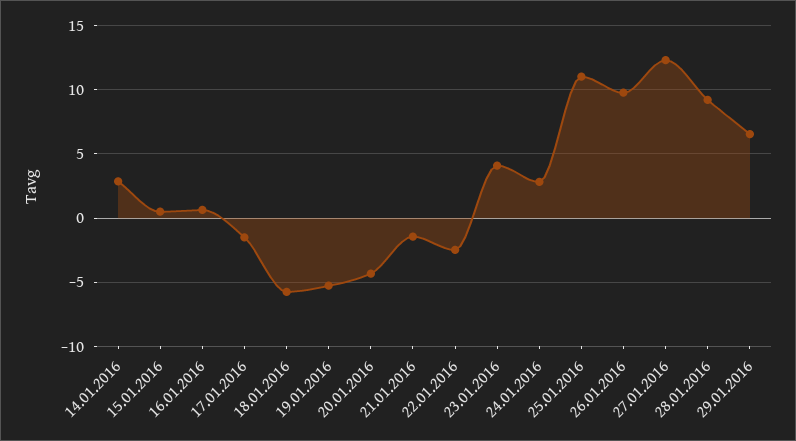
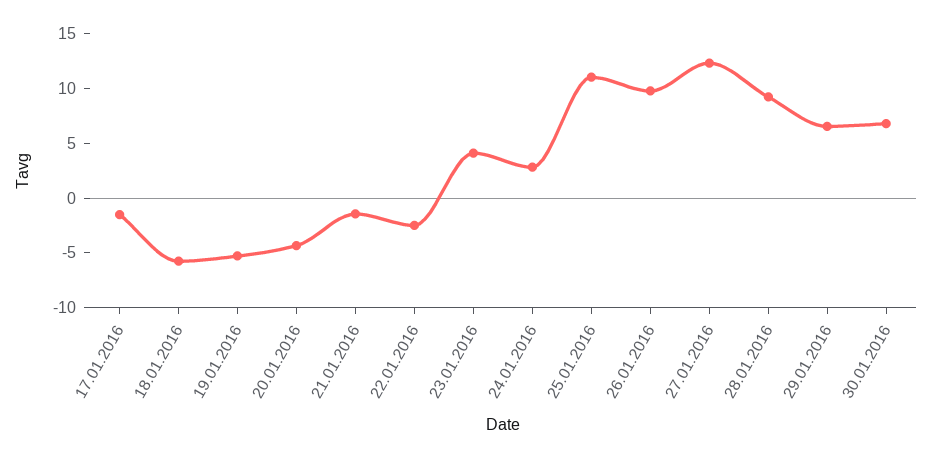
14.01.2016: 3 -> none
15.01.2016: 0.5 -> none
16.01.2016: 0.5 -> none
30.01.2016: none -> 7

